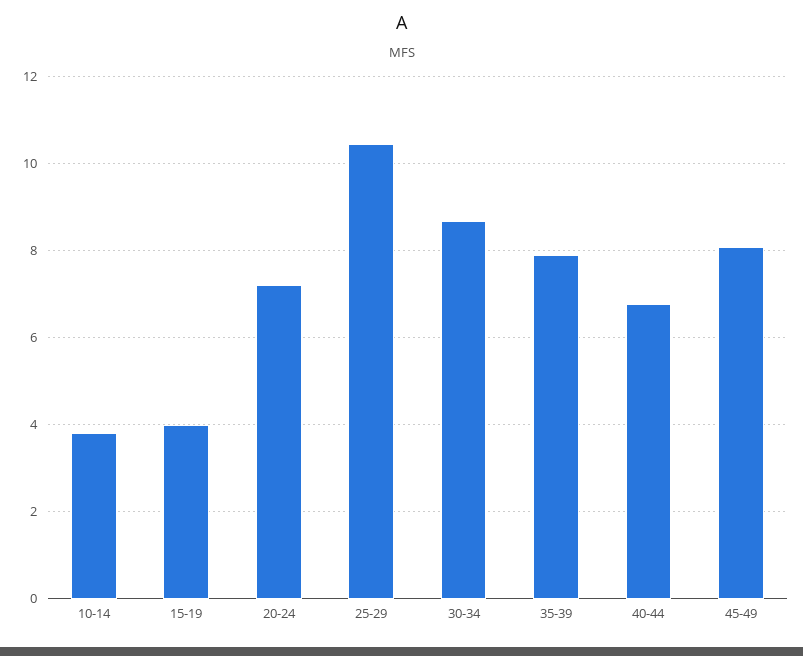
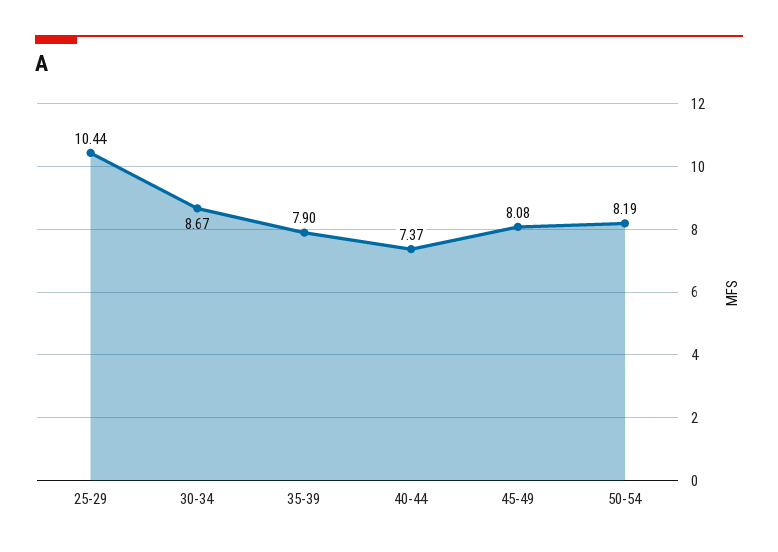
10-14: 3.8 -> none
15-19: 4 -> none
20-24: 7.2 -> none
40-44: 6.8 -> 7.37
50-54: none -> 8.19

